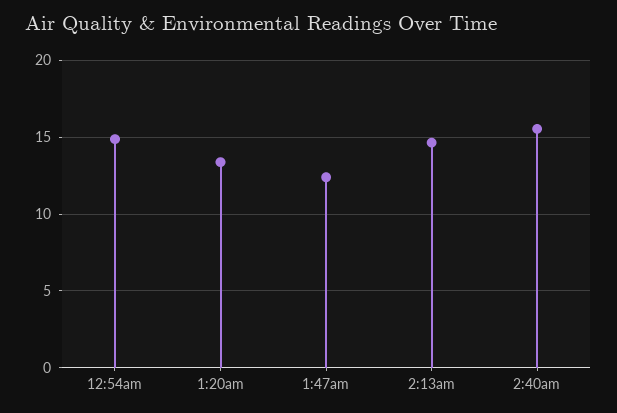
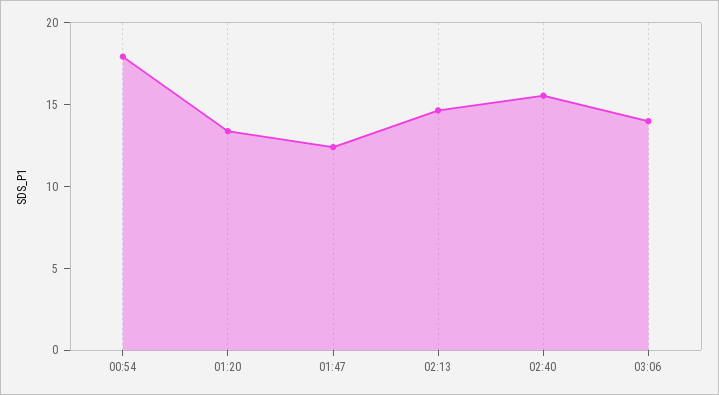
12:54am: 15 -> 18
03:06: none -> 14

